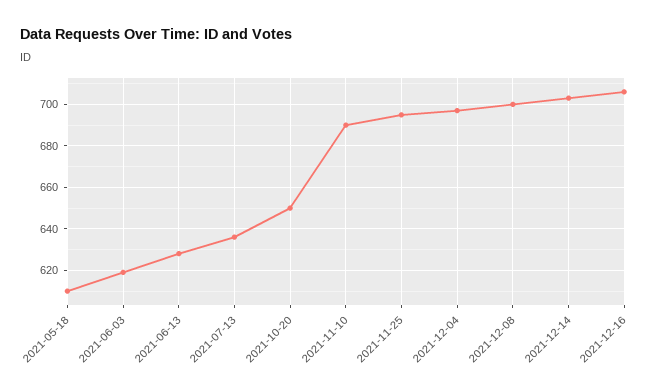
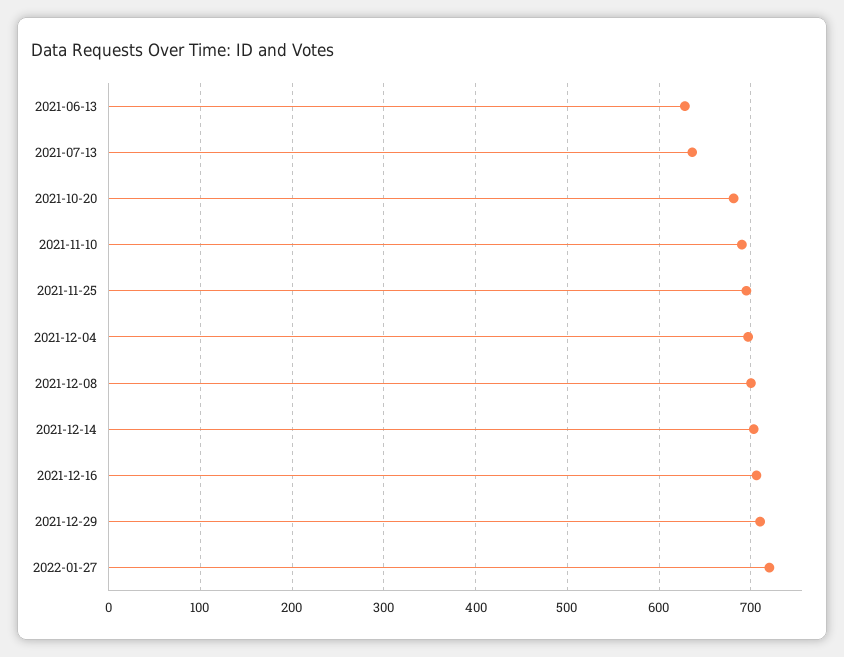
2021-05-18: 610 -> none
2021-06-03: 620 -> none
2021-10-20: 650 -> 680
2021-12-29: none -> 710
2022-01-27: none -> 720

